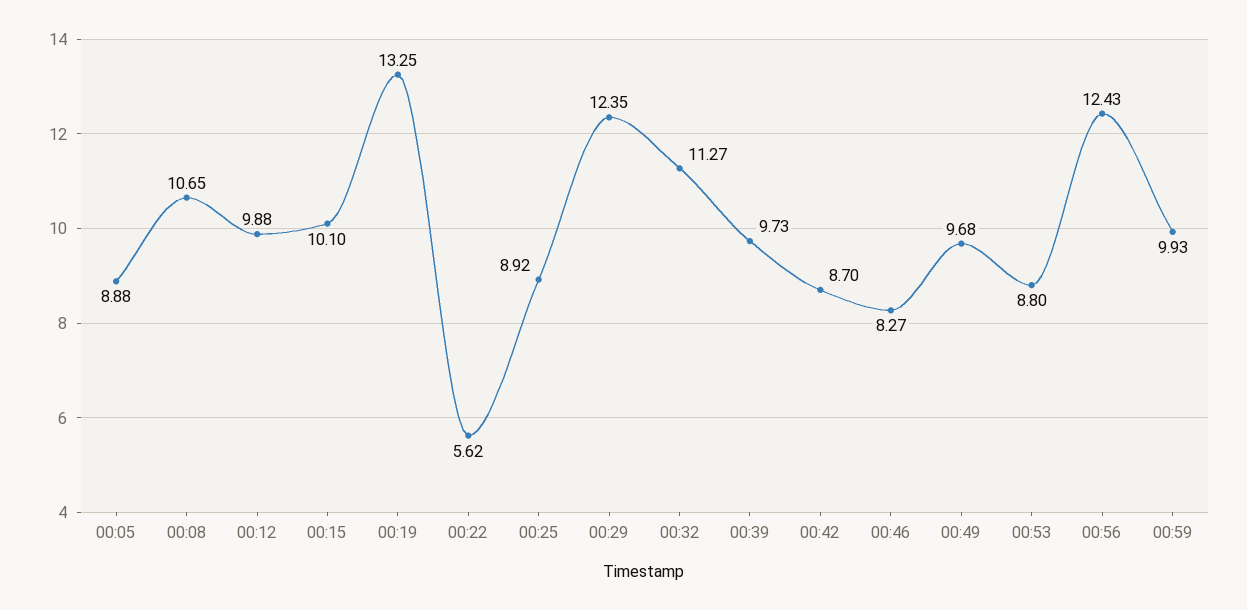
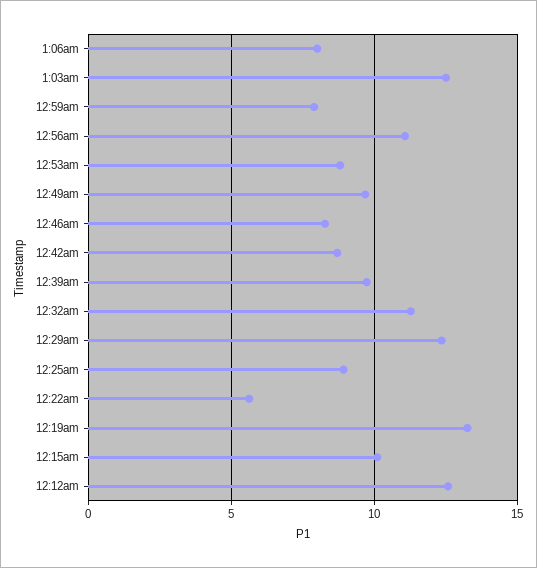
00:05: 8.88 -> none
00:08: 10.65 -> none
00:12: 9.88 -> 12.5
00:56: 12.43 -> 11
00:59: 9.93 -> 8
1:06am: none -> 8
1:03am: none -> 12.5

